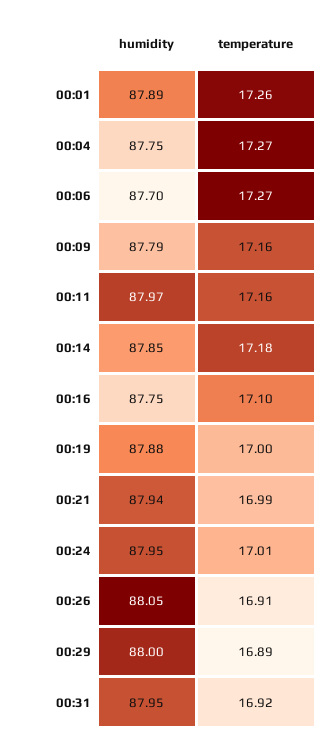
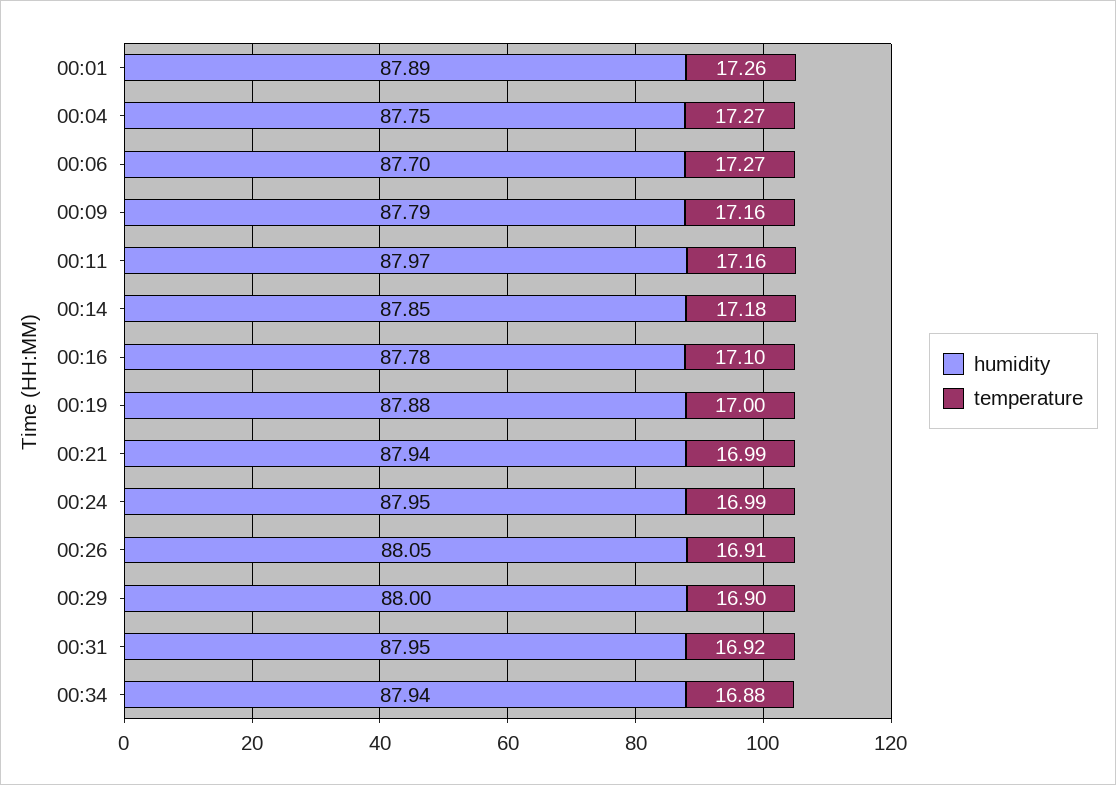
humidity, 00:16: 87.75 -> 87.78
temperature, 00:24: 17.01 -> 16.99
temperature, 00:29: 16.89 -> 16.9
humidity, 00:34: none -> 87.94
temperature, 00:34: none -> 16.88

